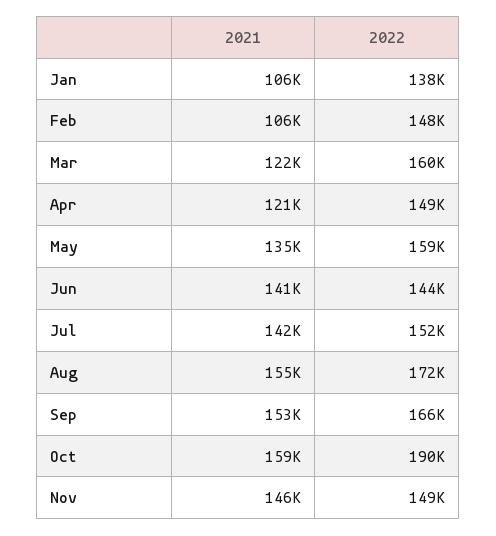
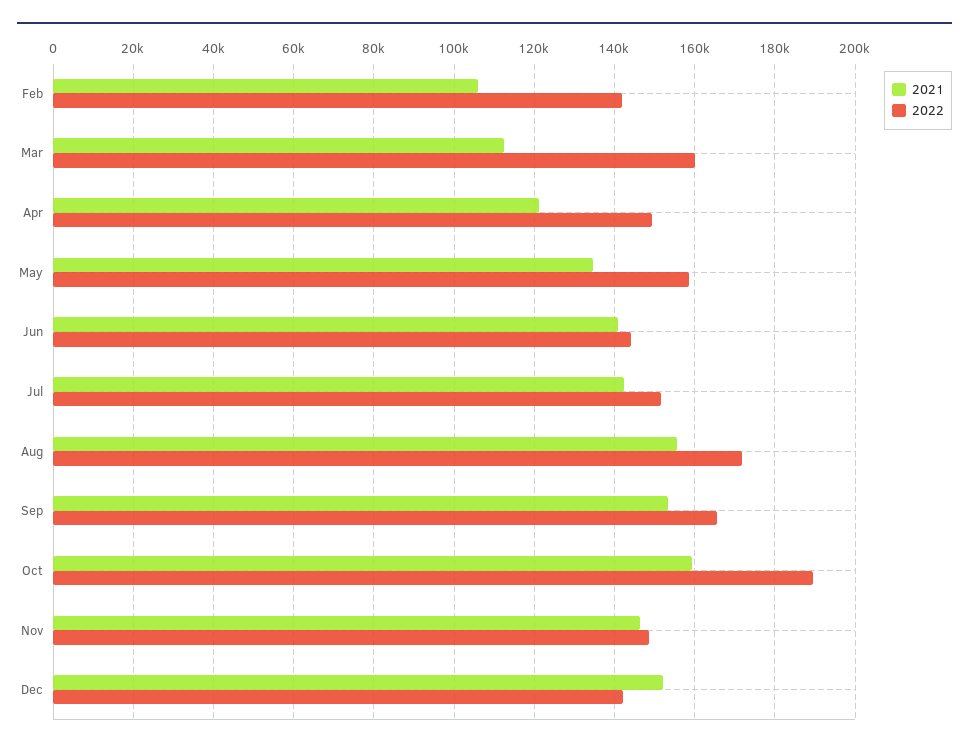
2021, Jan: 106000 -> none
2022, Jan: 138000 -> none
2022, Feb: 148000 -> 142000
2021, Mar: 122000 -> 112000
2021, Dec: none -> 152000
2022, Dec: none -> 142000

